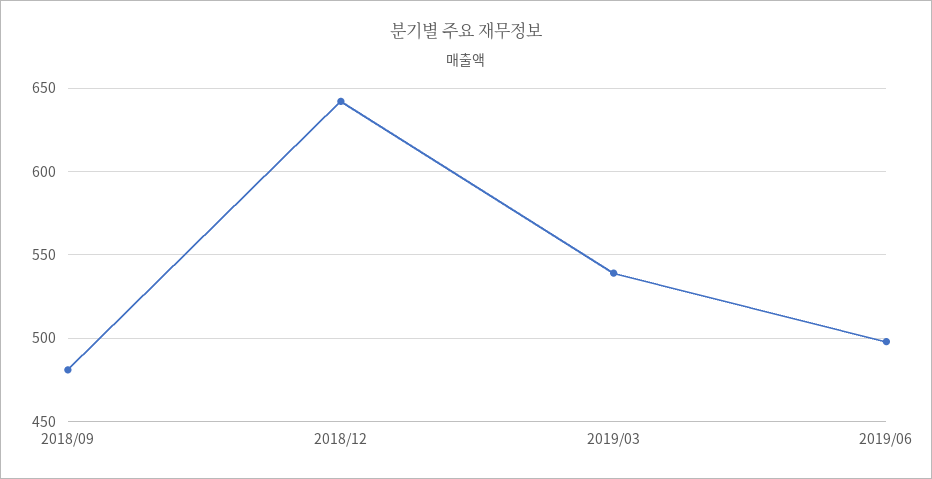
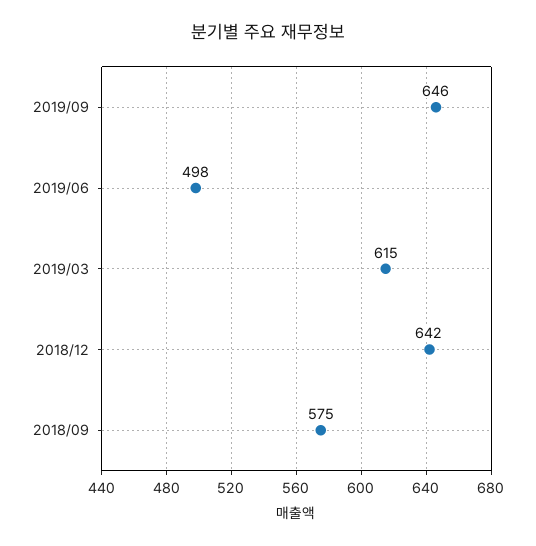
2018/09: 480 -> 575
2019/03: 540 -> 615
2019/09: none -> 646

